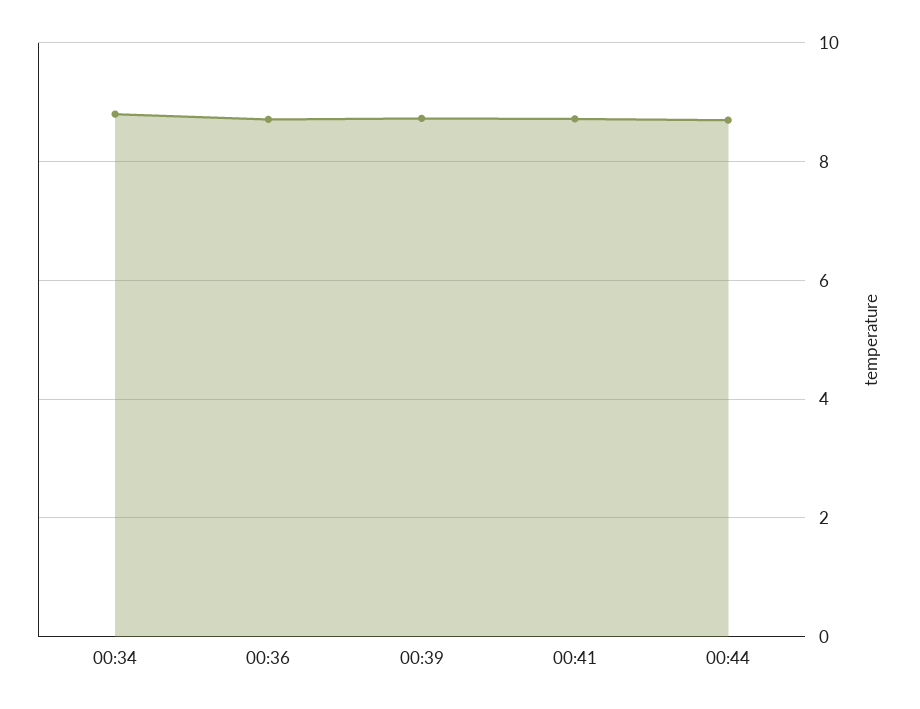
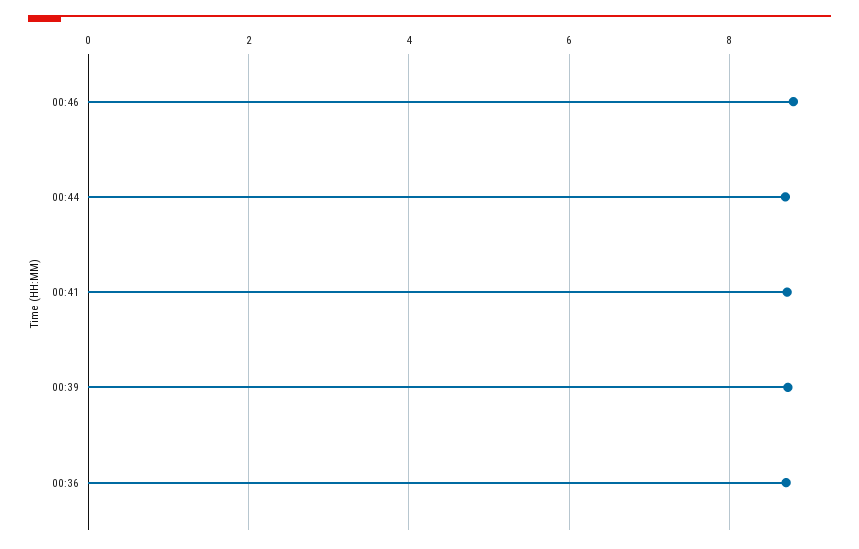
00:34: 8.8 -> none
00:46: none -> 8.8

